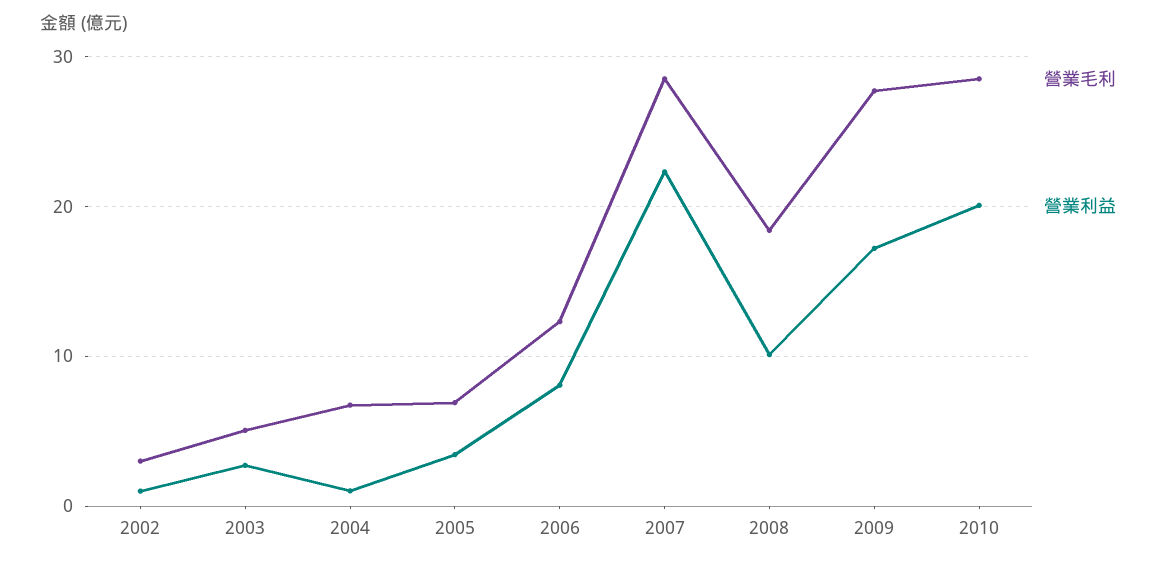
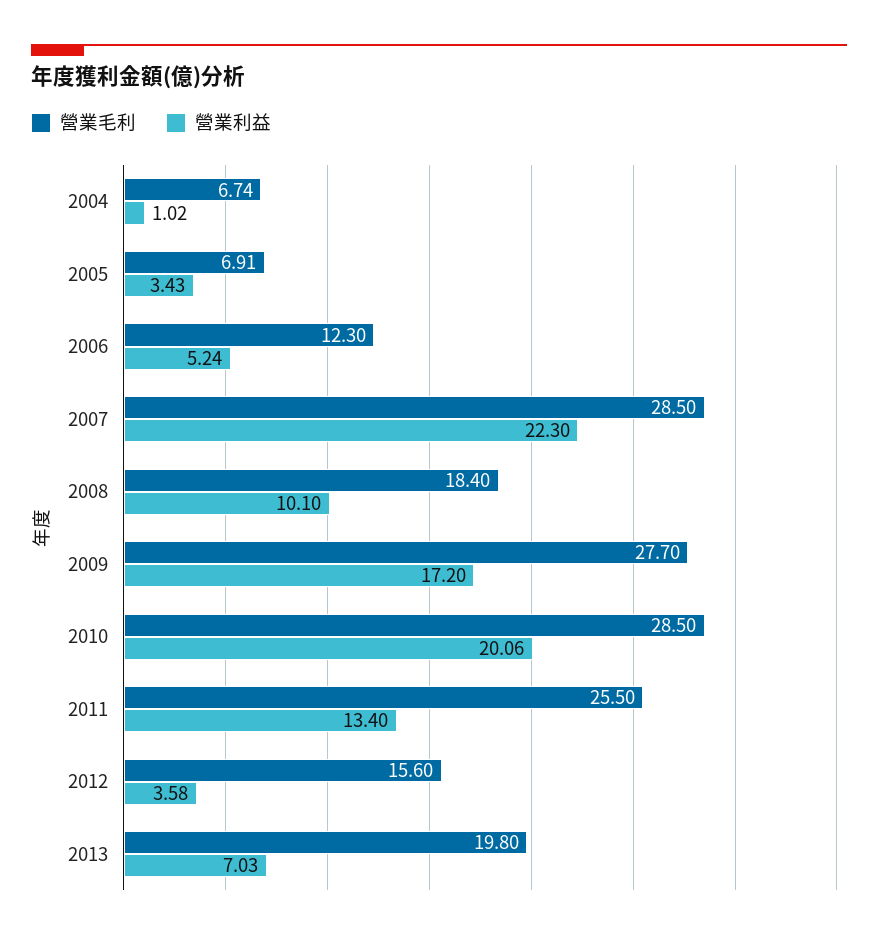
營業毛利, 2002: 3 -> none
營業利益, 2002: 1 -> none
營業毛利, 2003: 5 -> none
營業利益, 2003: 3 -> none
營業利益, 2006: 8 -> 5.24
營業毛利, 2011: none -> 25.5
營業利益, 2011: none -> 13.4
營業毛利, 2012: none -> 15.6
營業利益, 2012: none -> 3.58
營業毛利, 2013: none -> 19.8
營業利益, 2013: none -> 7.03

